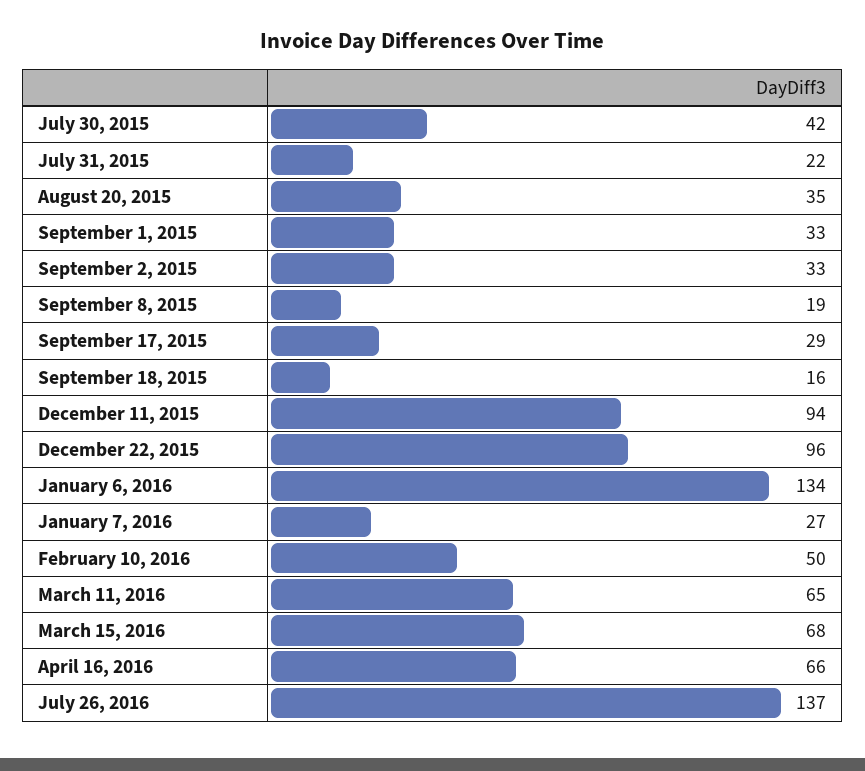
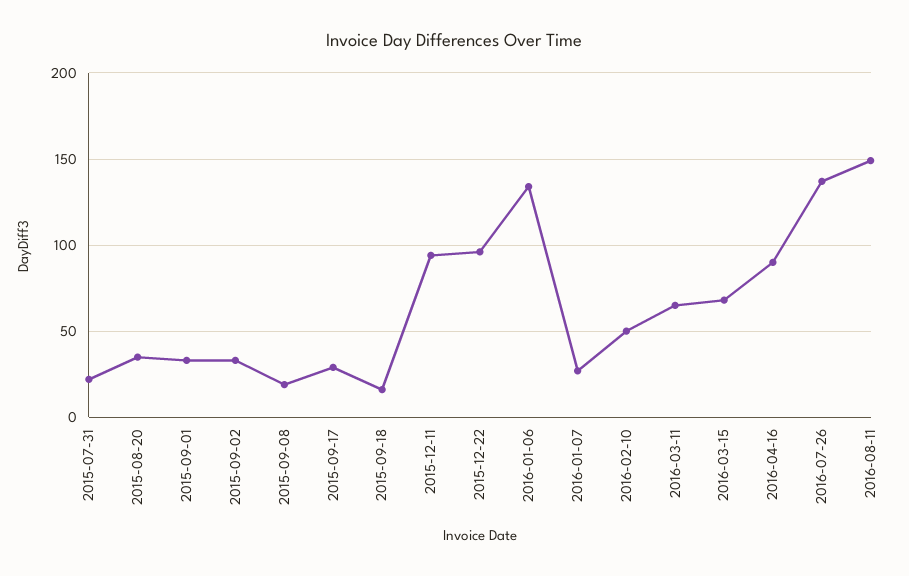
July 30, 2015: 42 -> none
April 16, 2016: 66 -> 90
2016-08-11: none -> 150

